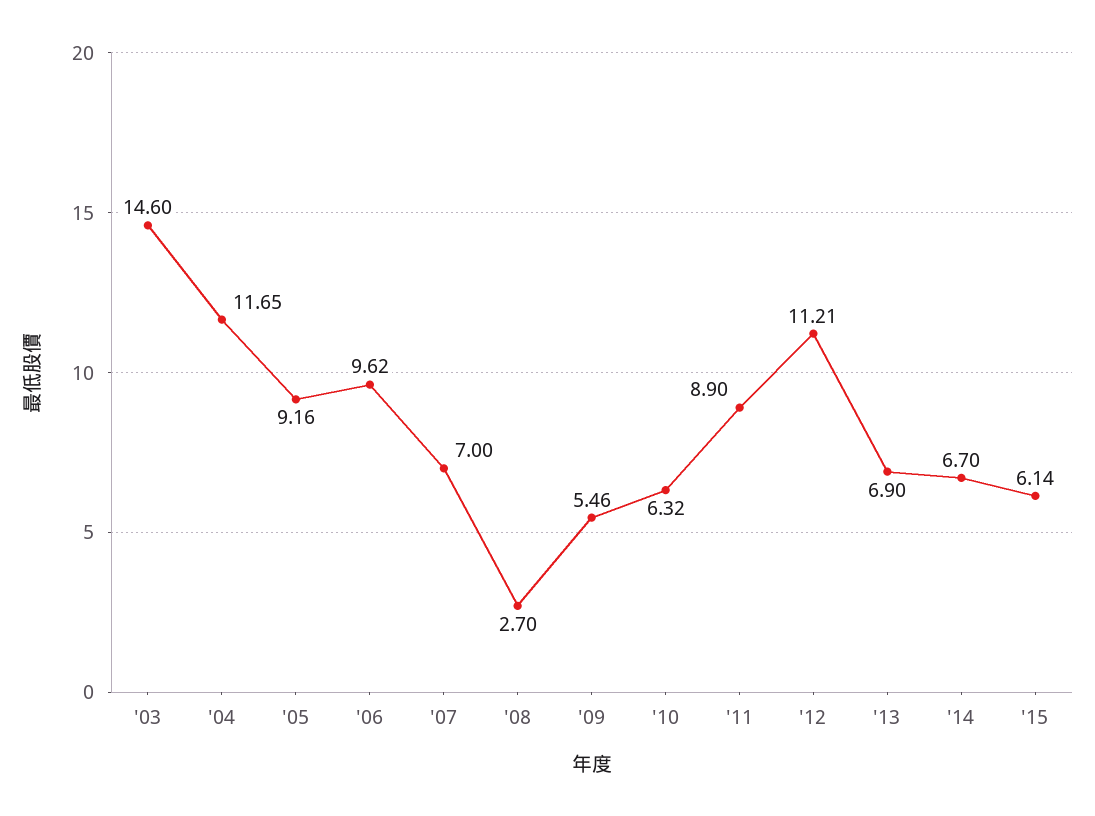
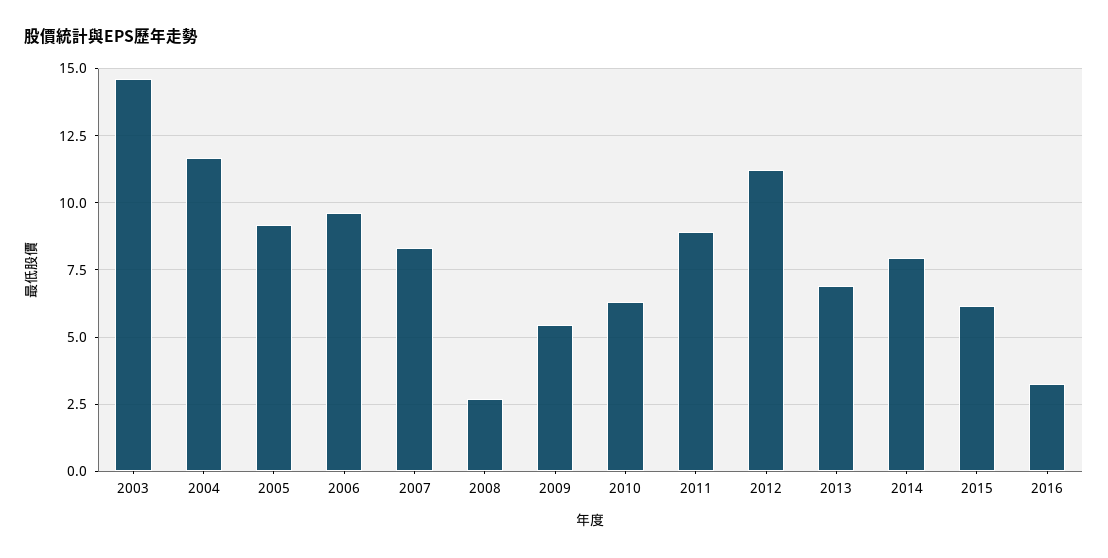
'07: 7 -> 8.25
'14: 6.7 -> 8
2016: none -> 3.25

